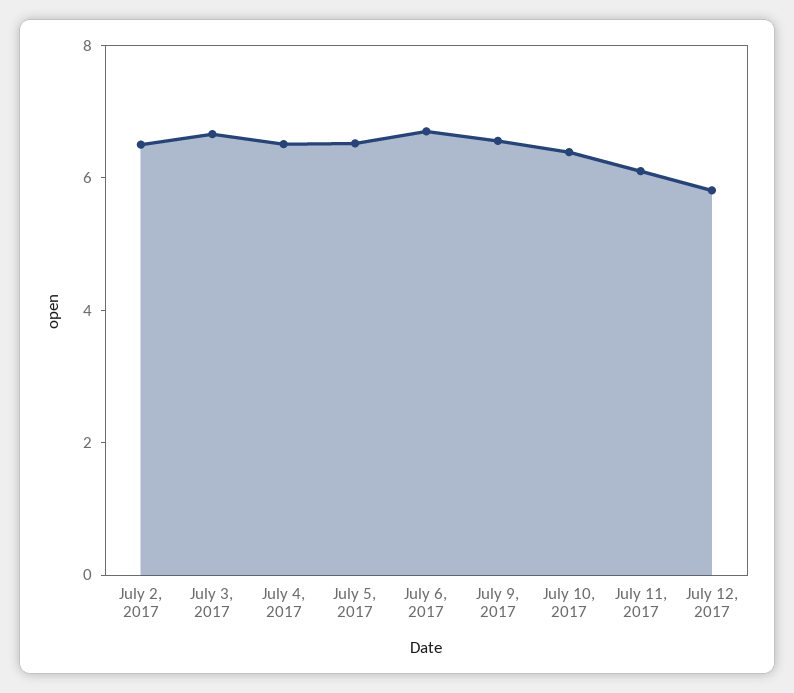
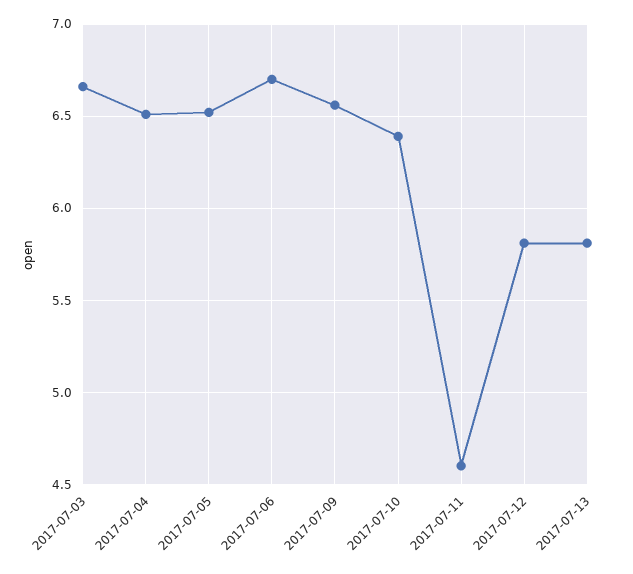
July 2, 2017: 6.5 -> none
July 11, 2017: 6 -> 4.6
2017-07-13: none -> 5.8

